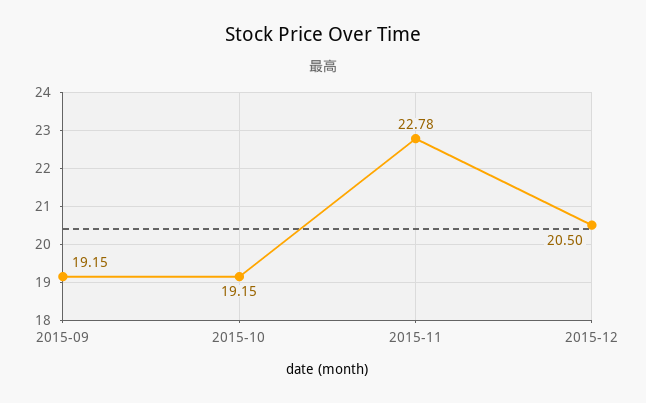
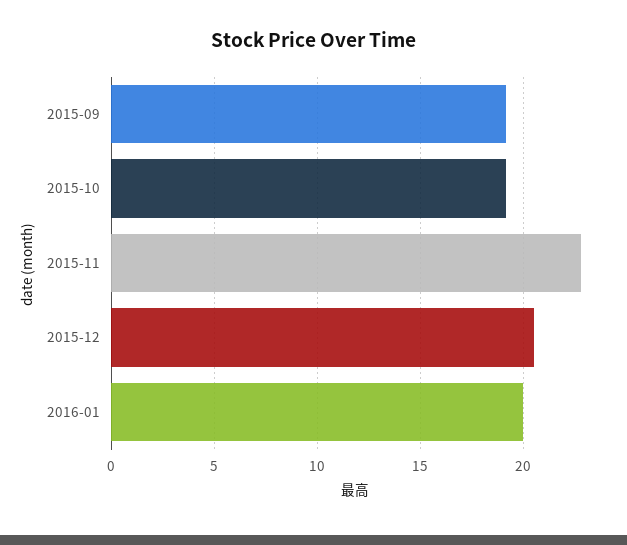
2016-01: none -> 20

